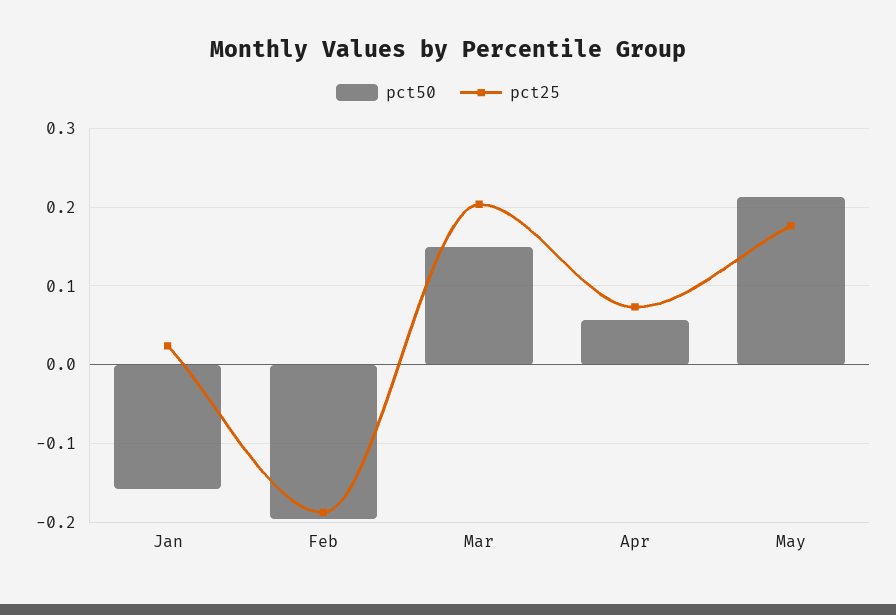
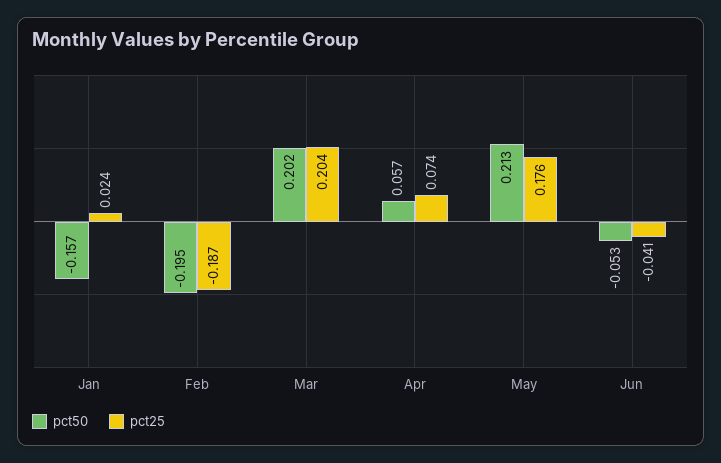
pct50, Mar: 0.15 -> 0.202
pct50, Jun: none -> -0.053
pct25, Jun: none -> -0.041

